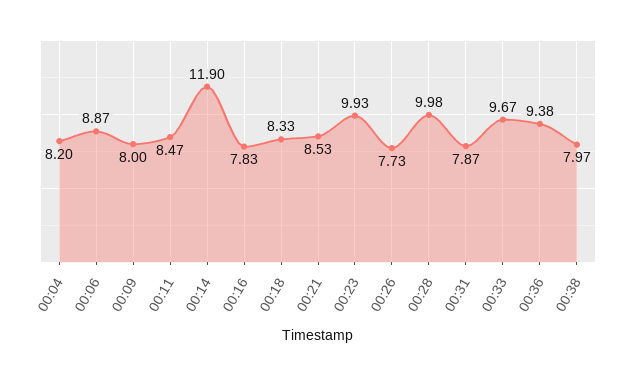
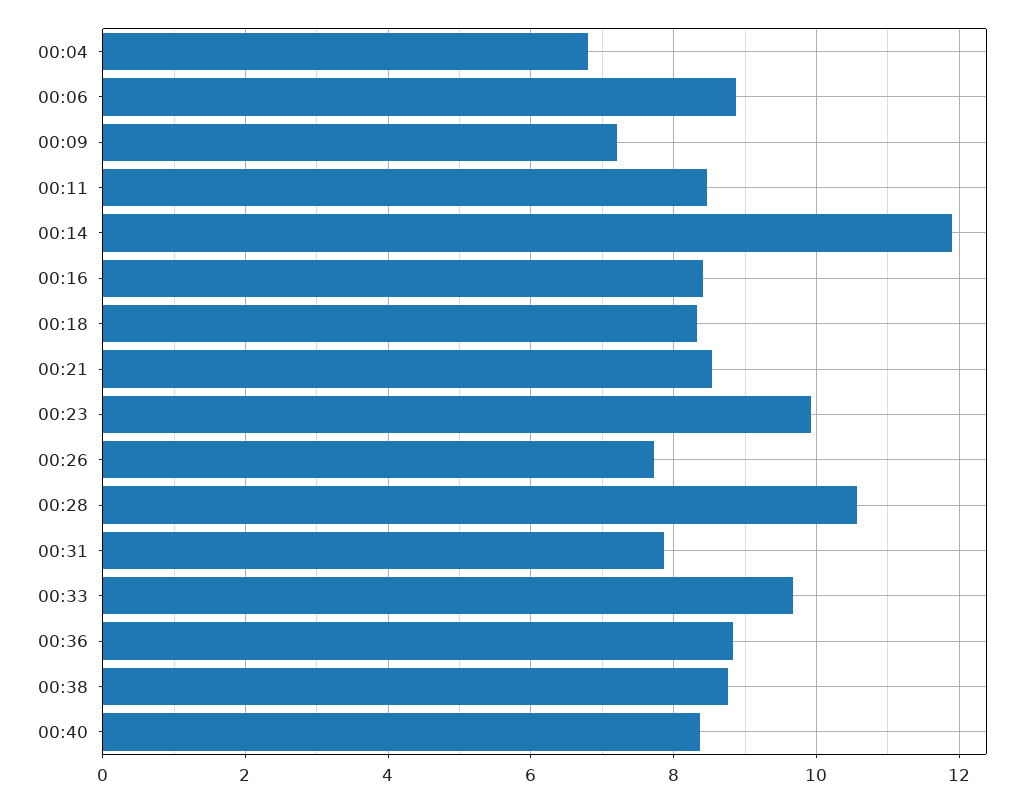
00:04: 8.2 -> 6.8
00:09: 8 -> 7.2
00:16: 7.83 -> 8.4
00:28: 9.98 -> 10.6
00:36: 9.38 -> 8.8
00:38: 7.97 -> 8.8
00:40: none -> 8.4

